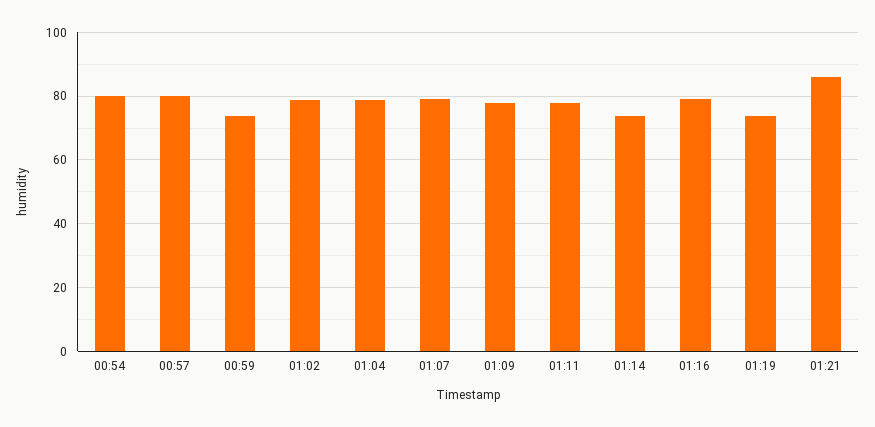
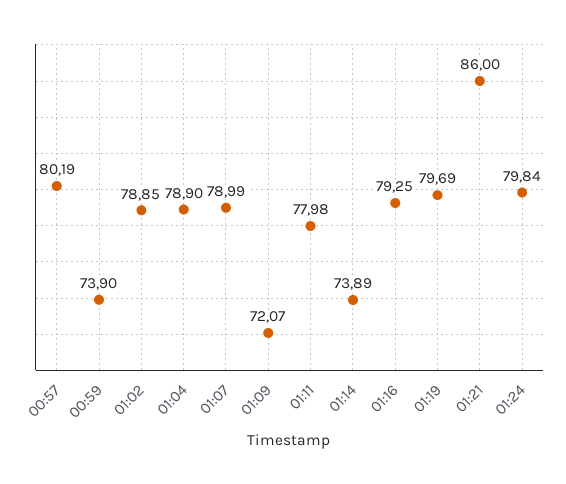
00:54: 80 -> none
01:09: 78 -> 72.07
01:19: 74 -> 79.69
01:24: none -> 79.84

